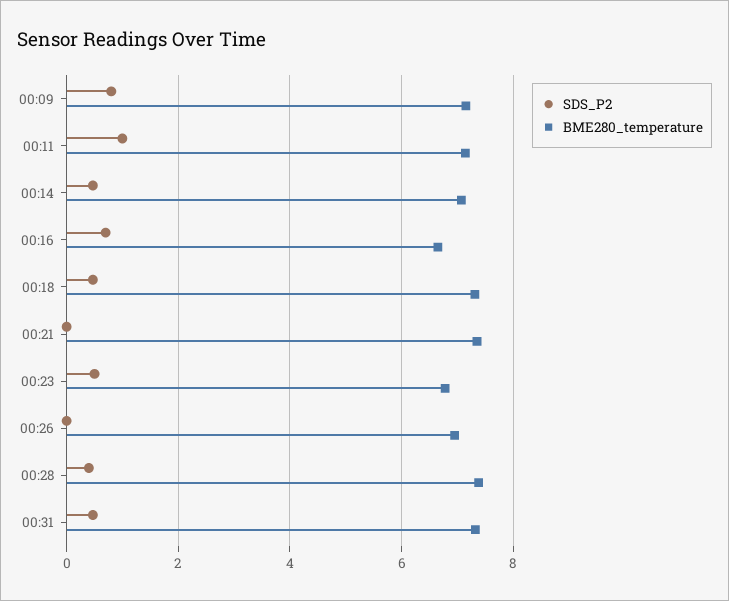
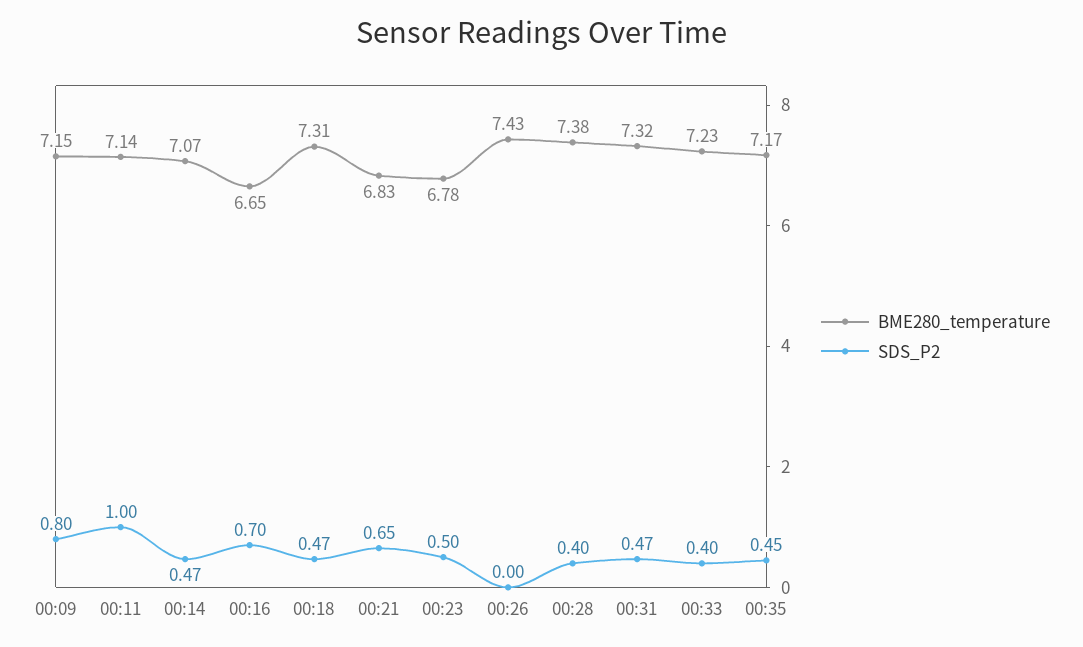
SDS_P2, 00:21: 0 -> 0.65
BME280_temperature, 00:21: 7.4 -> 6.83
BME280_temperature, 00:26: 7 -> 7.43
BME280_temperature, 00:33: none -> 7.23
SDS_P2, 00:33: none -> 0.4
BME280_temperature, 00:35: none -> 7.17
SDS_P2, 00:35: none -> 0.45

